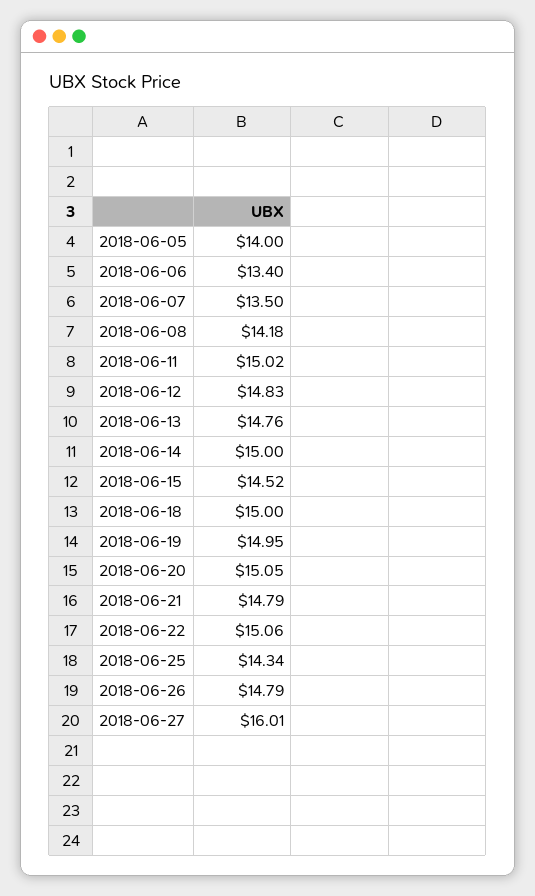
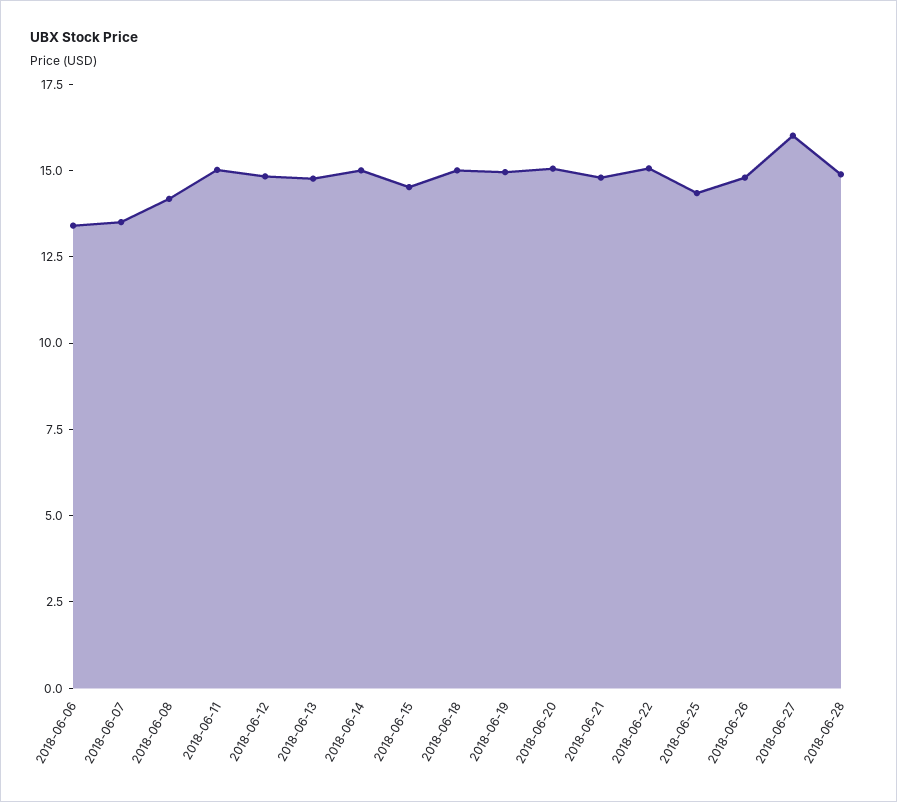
2018-06-05: 14 -> none
2018-06-28: none -> 15

